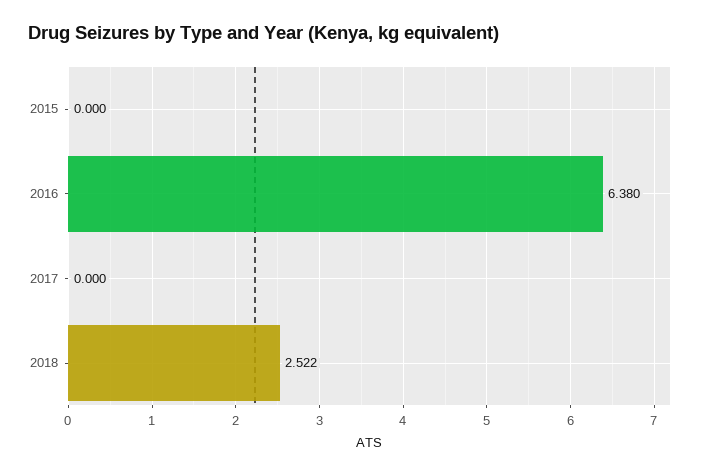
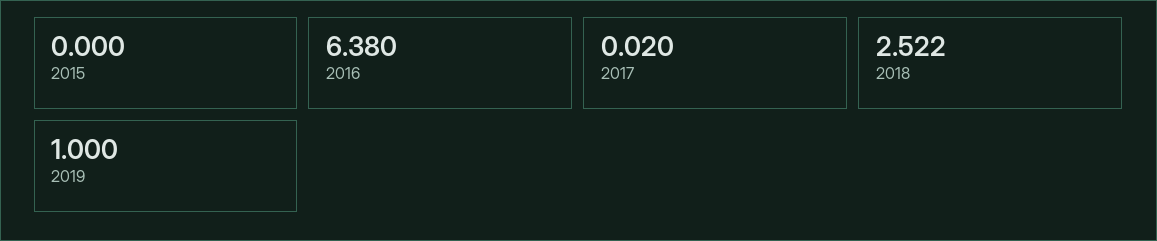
2017: 0 -> 0.02
2019: none -> 1

